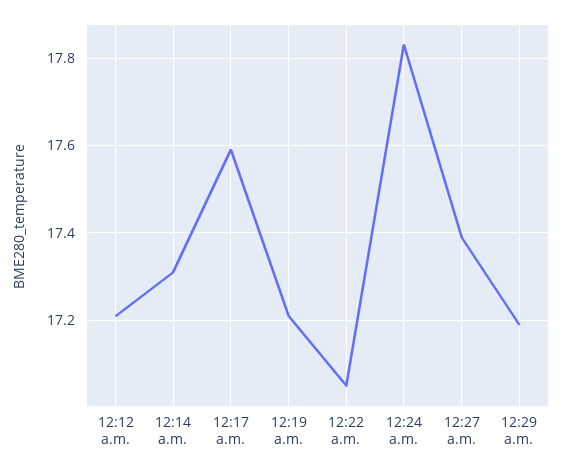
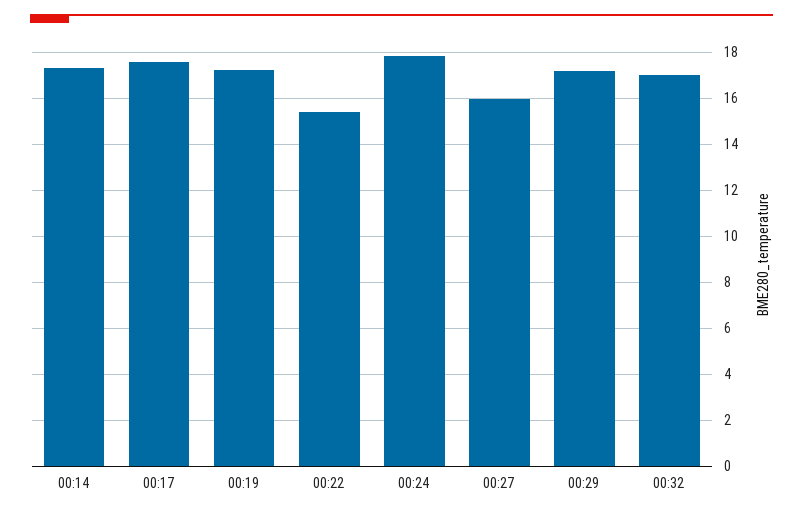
12:12 a.m.: 17.2 -> none
12:22 a.m.: 17.05 -> 15.5
12:27 a.m.: 17.4 -> 16
00:32: none -> 17

